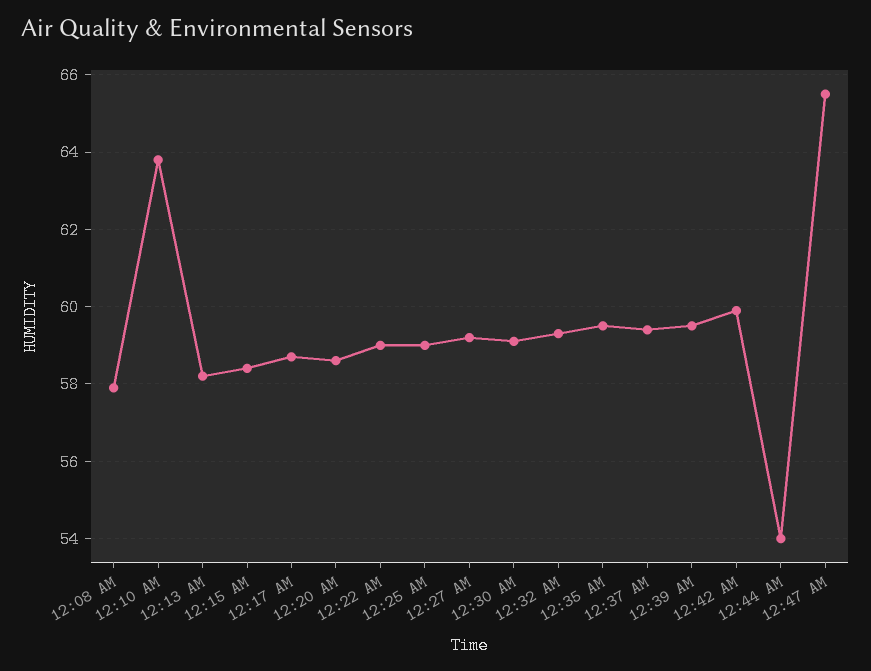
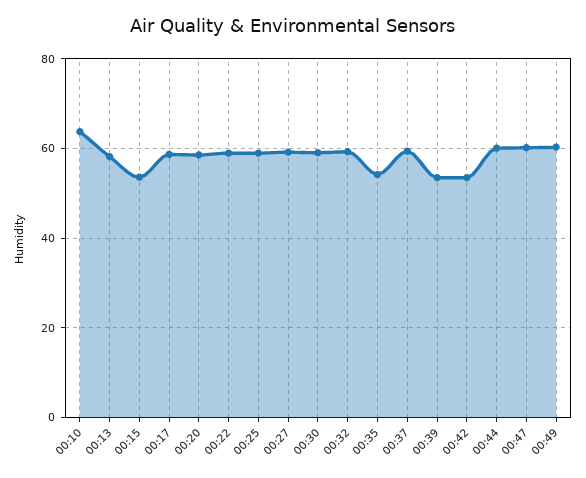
12:08 AM: 58 -> none
12:15 AM: 58.5 -> 54
12:35 AM: 59.5 -> 54
12:39 AM: 59.5 -> 54
12:42 AM: 60 -> 54
12:44 AM: 54 -> 60
12:47 AM: 65.5 -> 60
00:49: none -> 60

